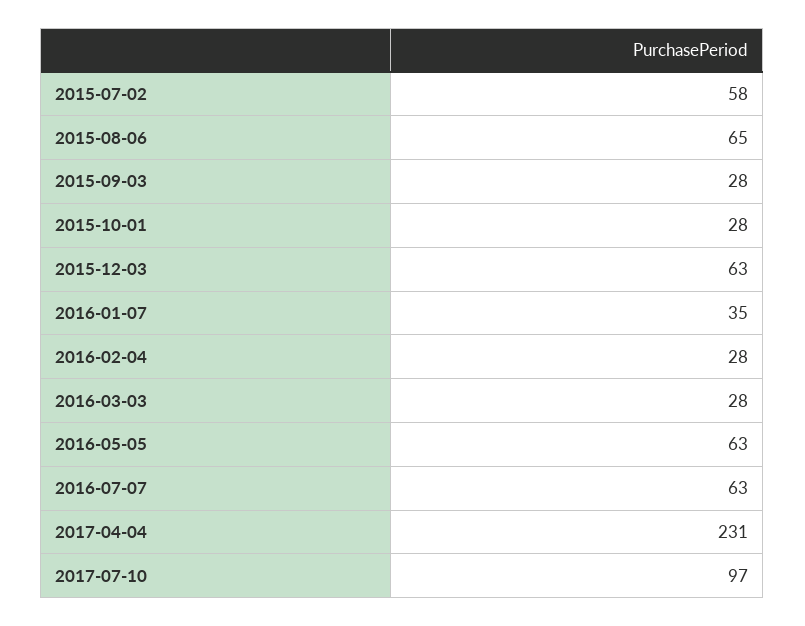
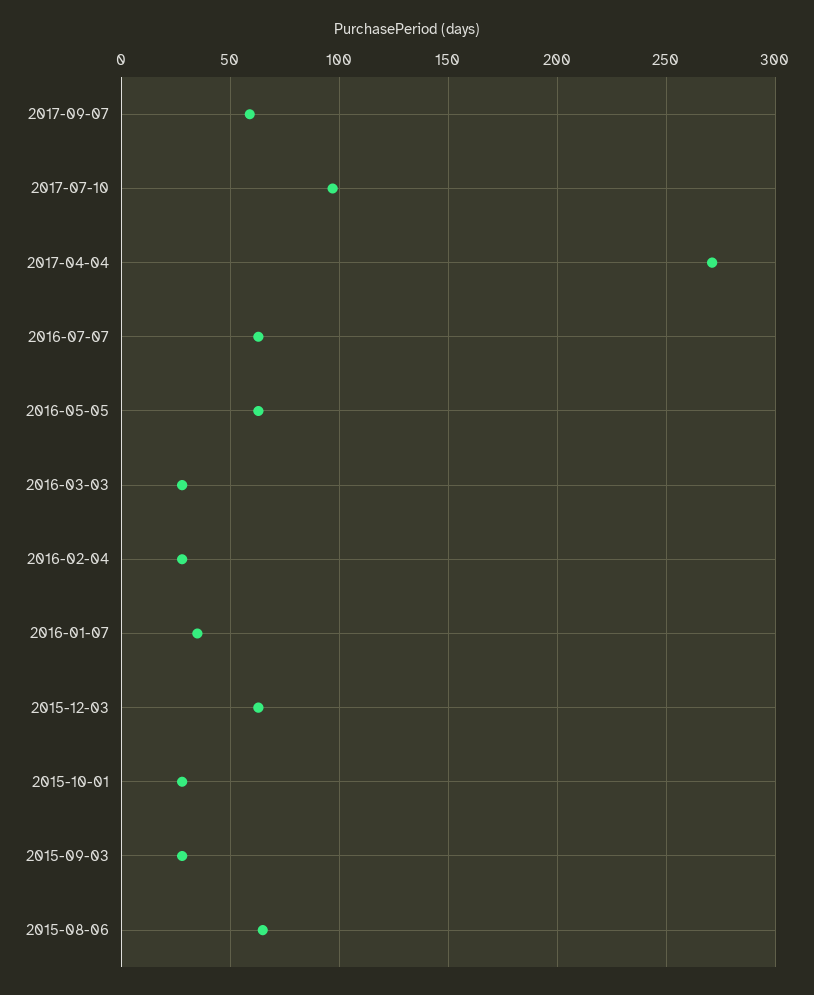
2015-07-02: 58 -> none
2017-04-04: 231 -> 270
2017-09-07: none -> 60

